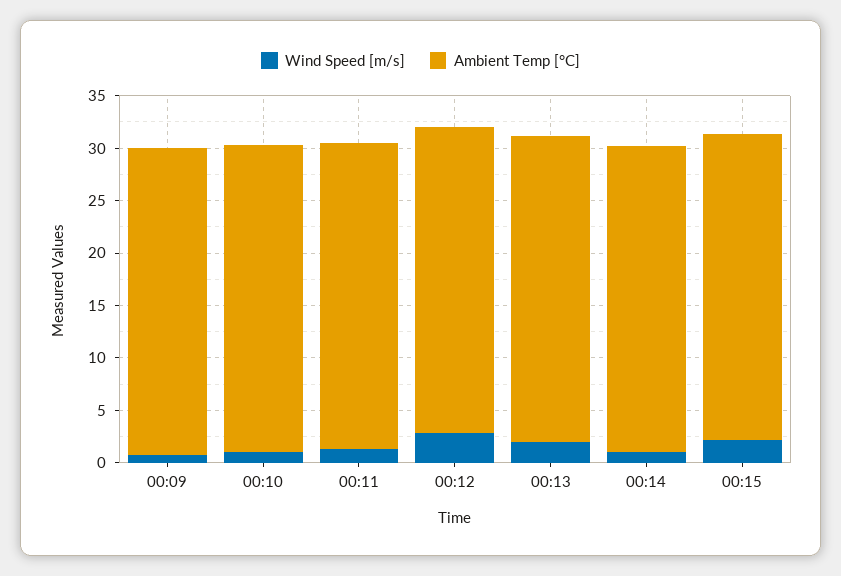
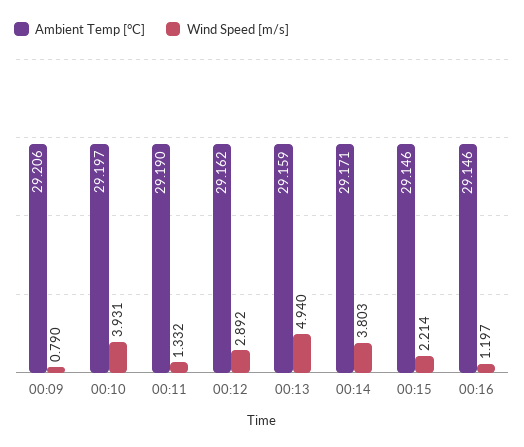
Wind Speed [m/s], 00:10: 1 -> 3.931
Wind Speed [m/s], 00:13: 2 -> 4.94
Wind Speed [m/s], 00:14: 1 -> 3.803
Ambient Temp [°C], 00:16: none -> 29.146
Wind Speed [m/s], 00:16: none -> 1.197

